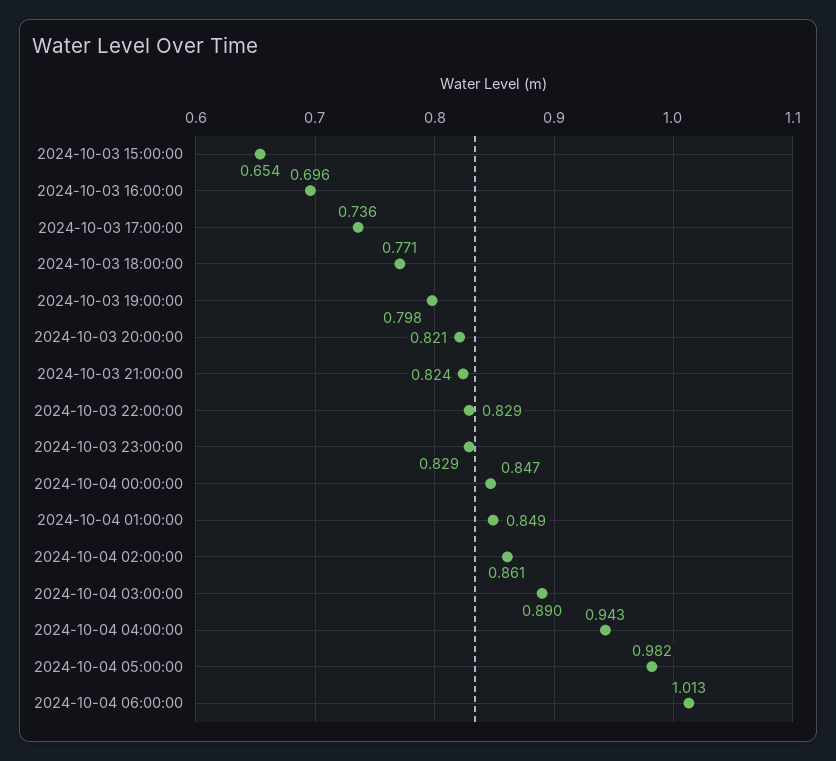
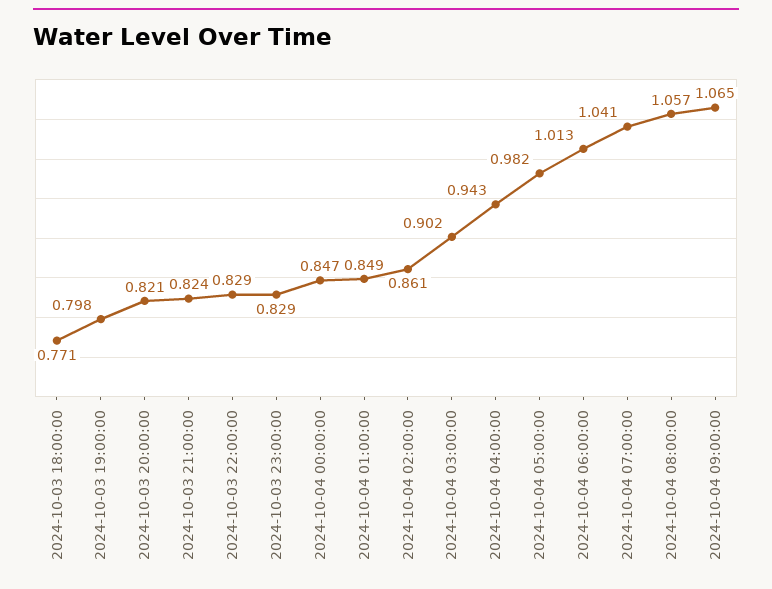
2024-10-03 15:00:00: 0.654 -> none
2024-10-03 16:00:00: 0.696 -> none
2024-10-03 17:00:00: 0.736 -> none
2024-10-04 03:00:00: 0.89 -> 0.902
2024-10-04 07:00:00: none -> 1.041
2024-10-04 08:00:00: none -> 1.057
2024-10-04 09:00:00: none -> 1.065

